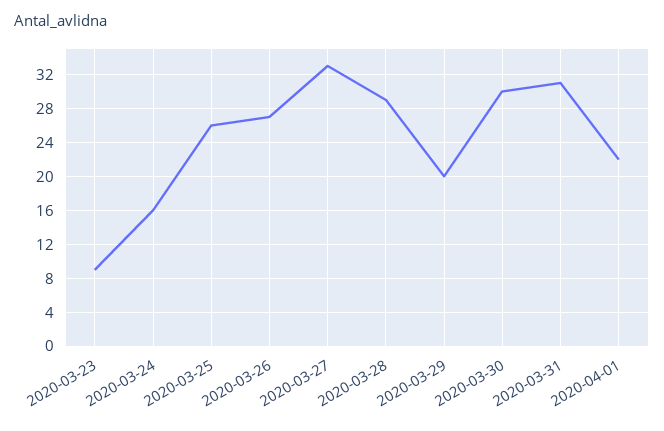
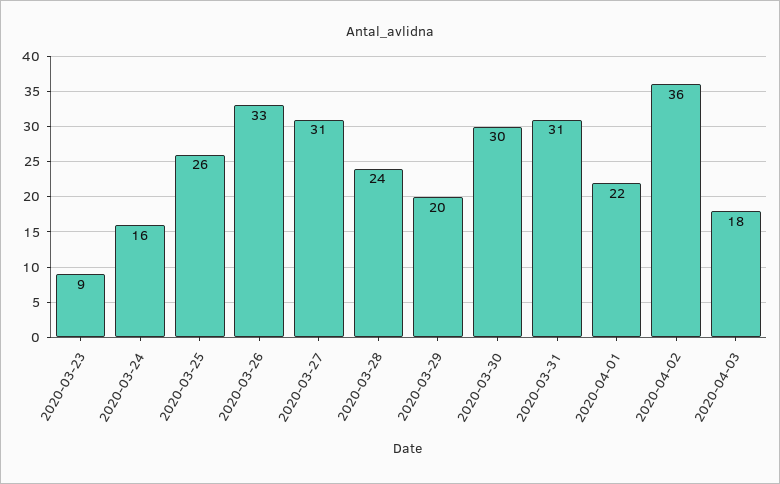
2020-03-26: 27 -> 33
2020-03-27: 33 -> 31
2020-03-28: 29 -> 24
2020-04-02: none -> 36
2020-04-03: none -> 18

